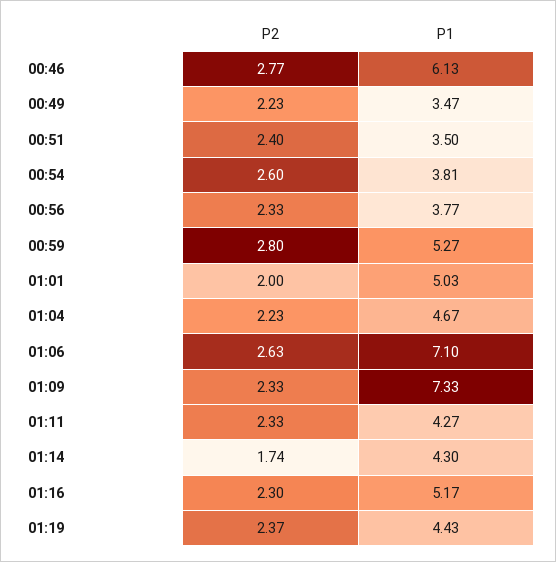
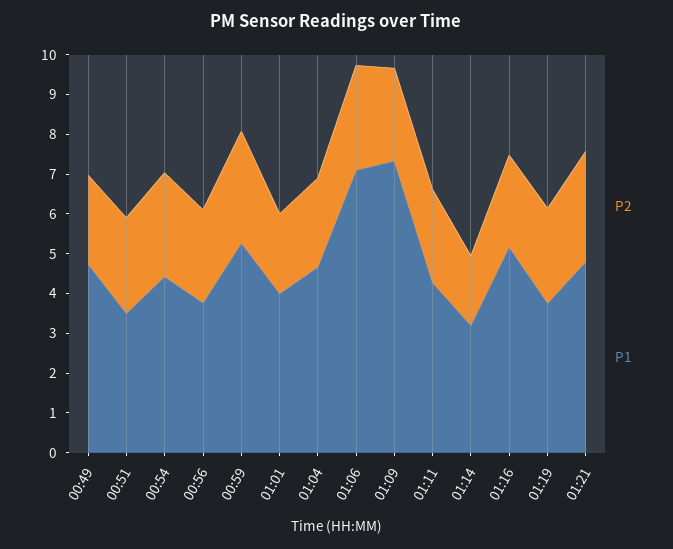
P2, 00:46: 2.77 -> none
P1, 00:46: 6.13 -> none
P1, 00:49: 3.47 -> 4.75
P1, 00:54: 3.81 -> 4.5
P1, 01:01: 5.03 -> 4
P1, 01:14: 4.3 -> 3.25
P1, 01:19: 4.43 -> 3.75
P2, 01:21: none -> 2.75
P1, 01:21: none -> 4.75

